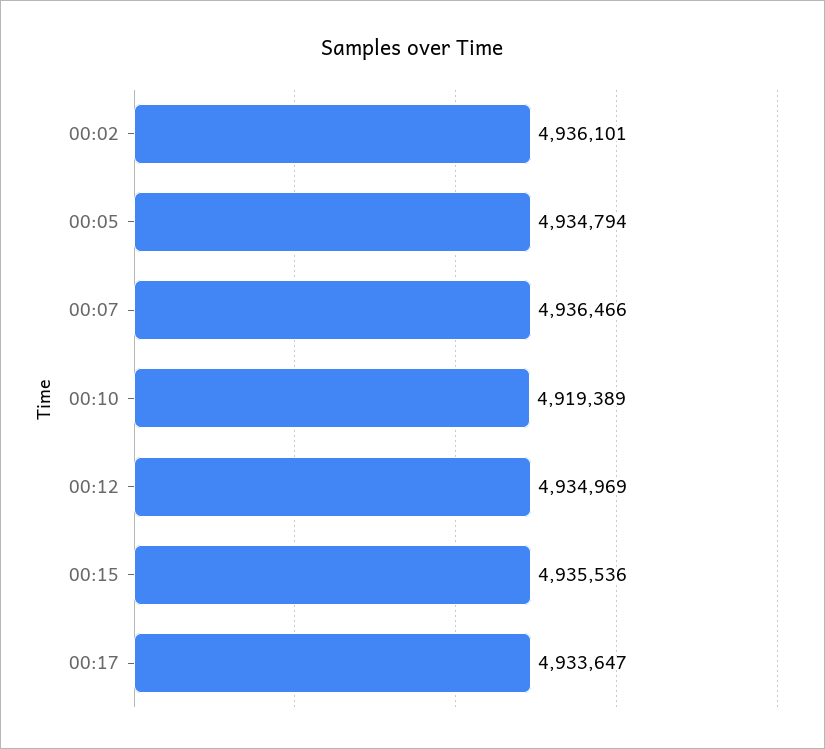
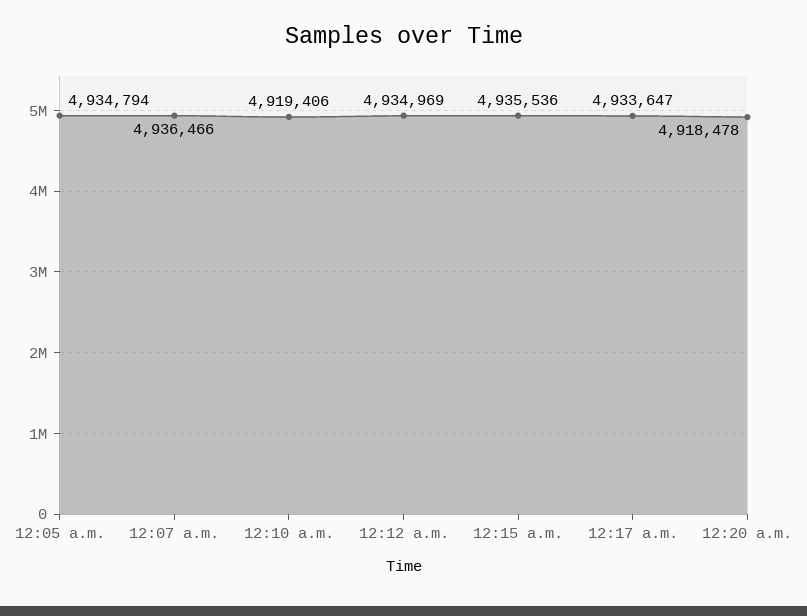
00:02: 4936101 -> none
00:10: 4919389 -> 4919406
12:20 a.m.: none -> 4918478

